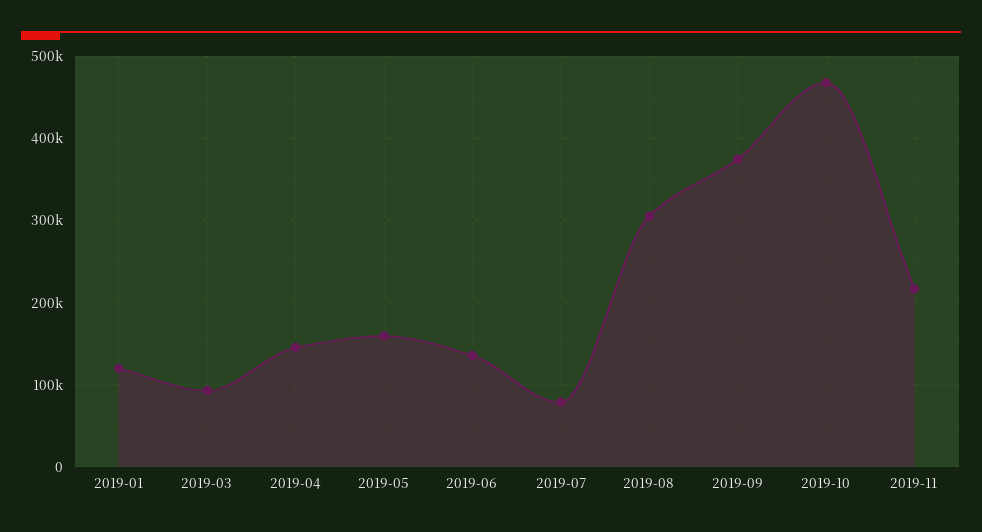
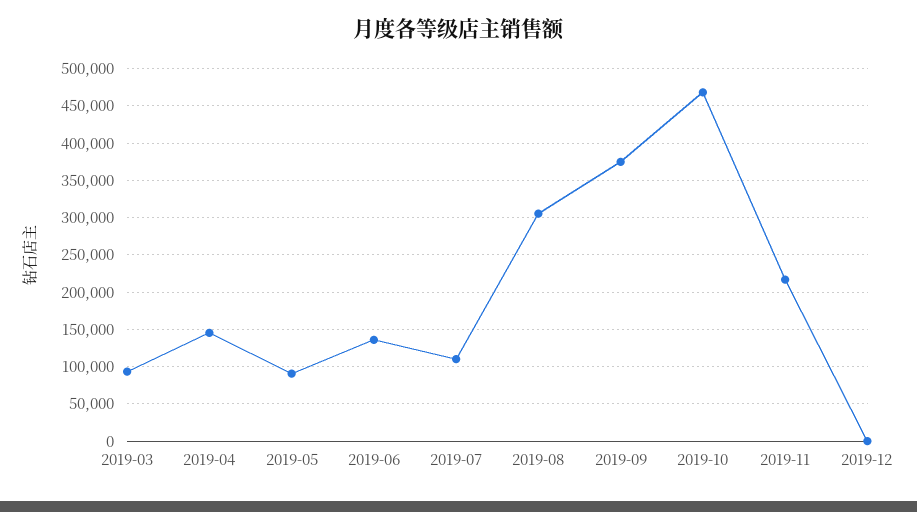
2019-01: 120000 -> none
2019-05: 160000 -> 90000
2019-07: 80000 -> 110000
2019-12: none -> 0

